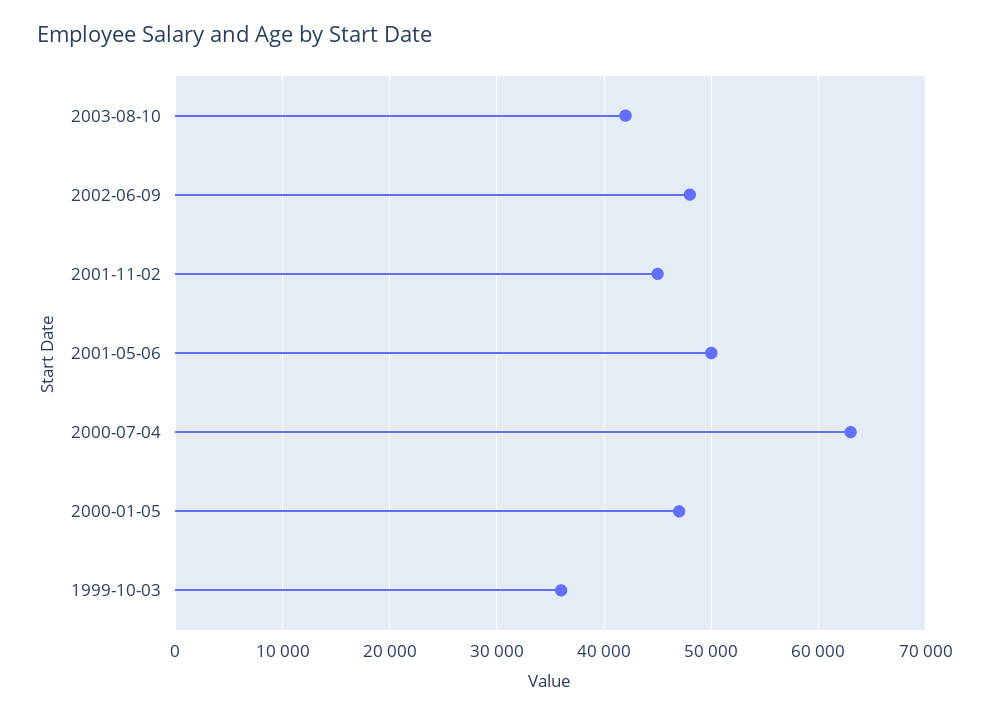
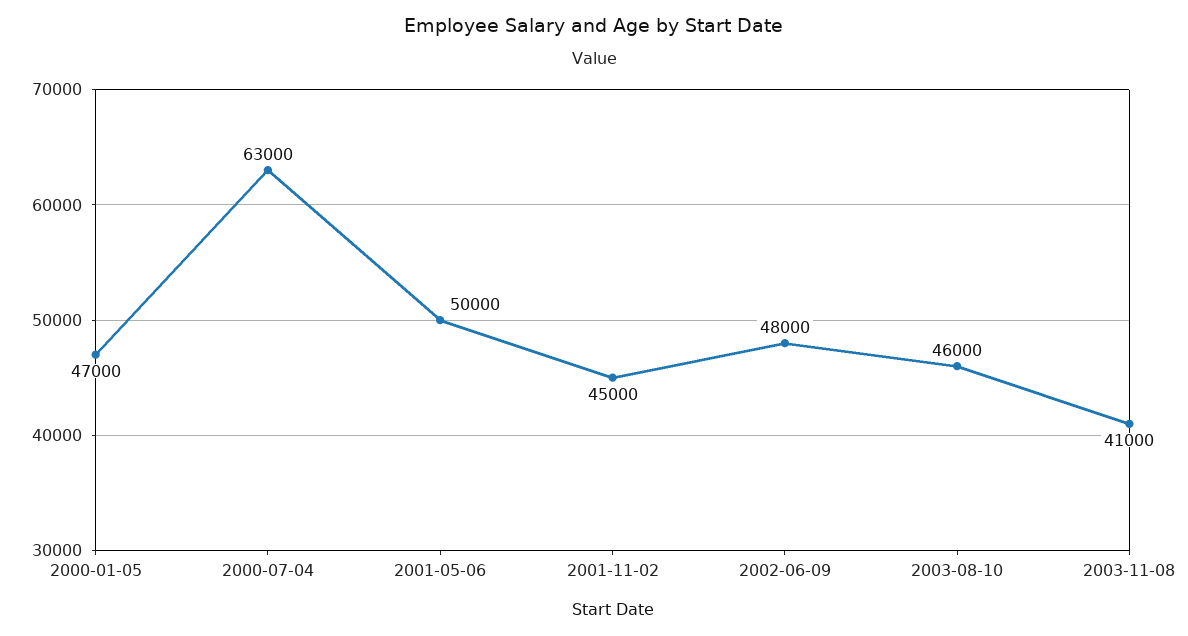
2003-08-10: 42000 -> 46000
1999-10-03: 36000 -> none
2003-11-08: none -> 41000

